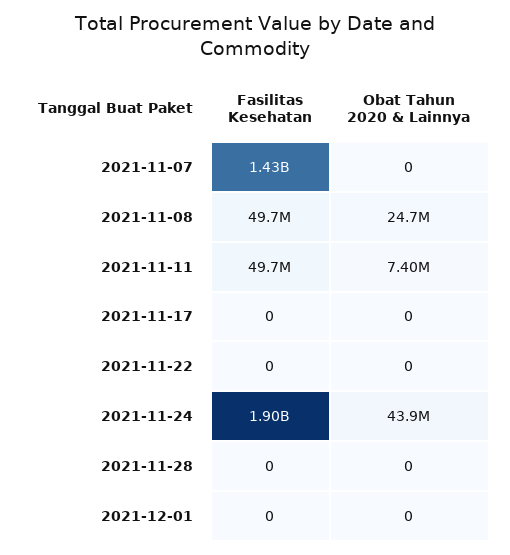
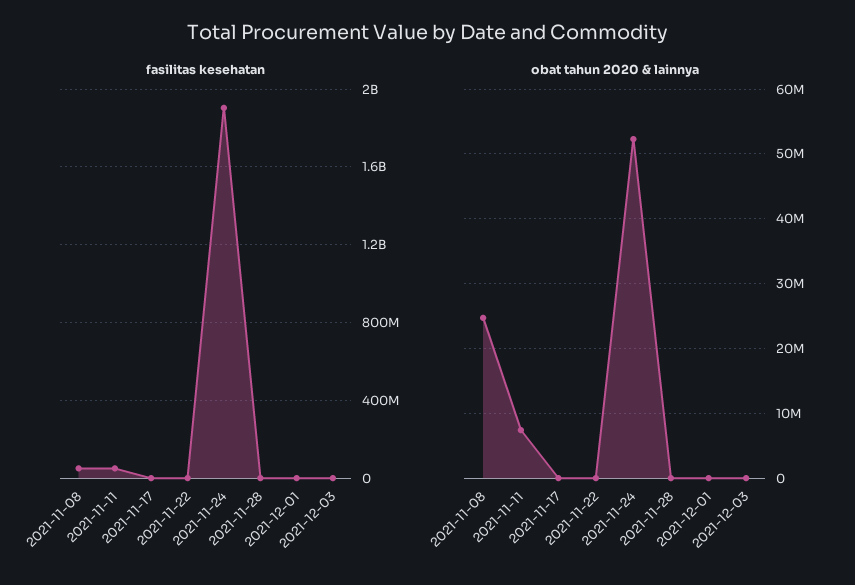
Fasilitas Kesehatan, 2021-11-07: 1430000000 -> none
Obat Tahun 2020 & Lainnya, 2021-11-07: 0 -> none
Obat Tahun 2020 & Lainnya, 2021-11-24: 43900000 -> 52000000
Fasilitas Kesehatan, 2021-12-03: none -> 0
Obat Tahun 2020 & Lainnya, 2021-12-03: none -> 0

